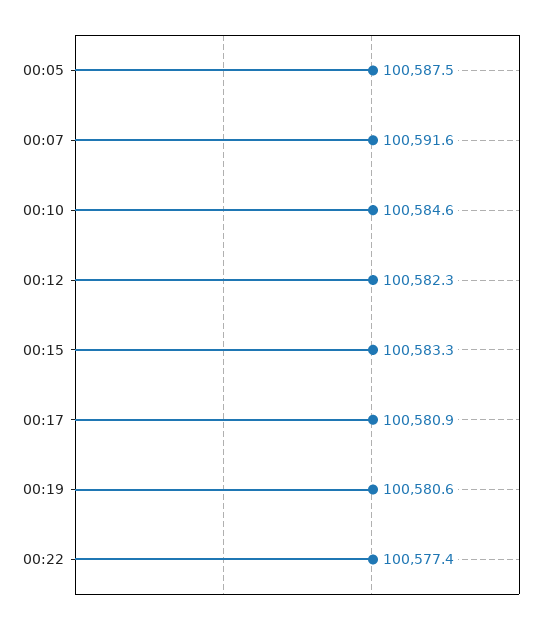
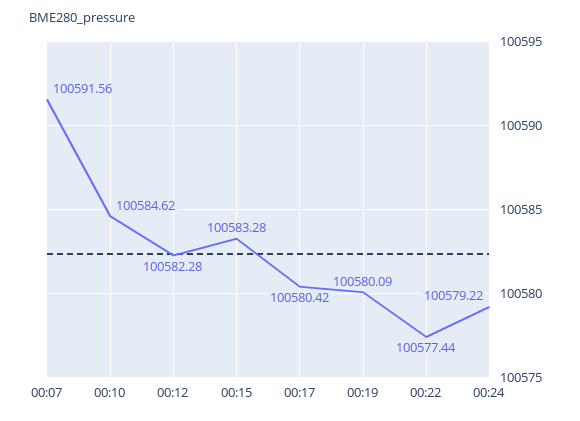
00:05: 100587.5 -> none
00:17: 100580.9 -> 100580.42
00:19: 100580.6 -> 100580.09
00:24: none -> 100579.22

